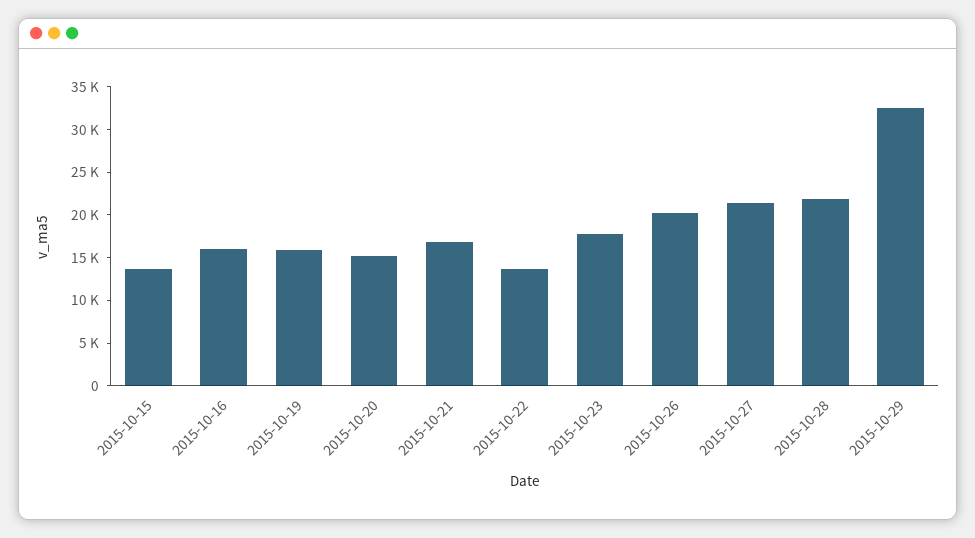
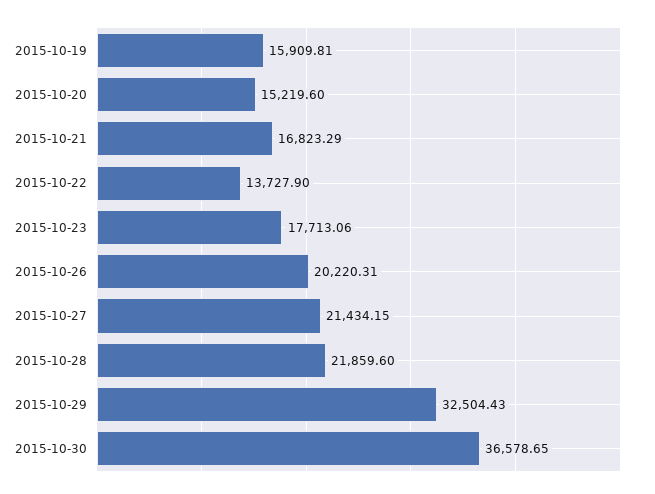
2015-10-15: 14000 -> none
2015-10-16: 16000 -> none
2015-10-30: none -> 36578.65

